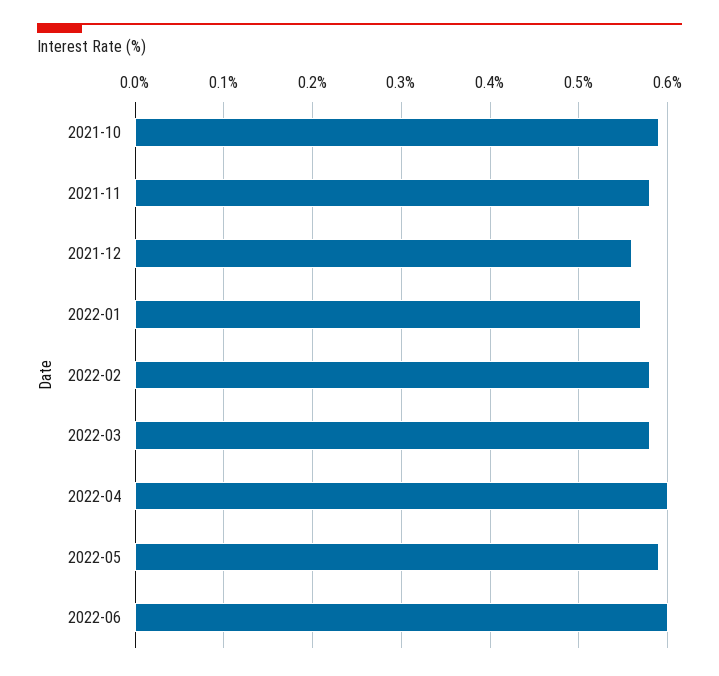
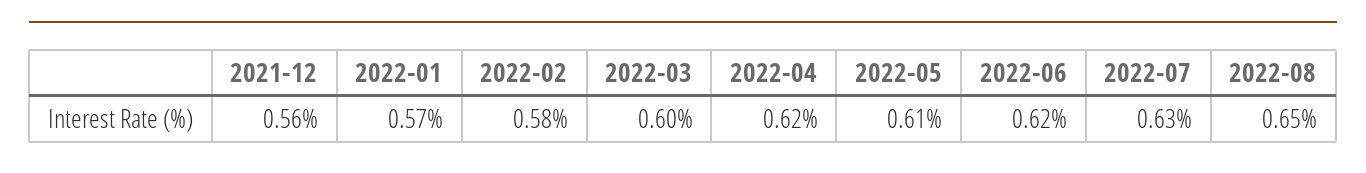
2021-10: 0.59 -> none
2021-11: 0.58 -> none
2022-03: 0.58 -> 0.6
2022-04: 0.6 -> 0.62
2022-05: 0.59 -> 0.61
2022-06: 0.6 -> 0.62
2022-07: none -> 0.63
2022-08: none -> 0.65

